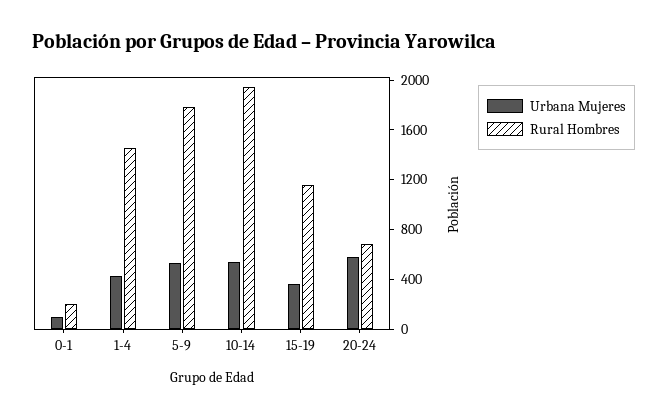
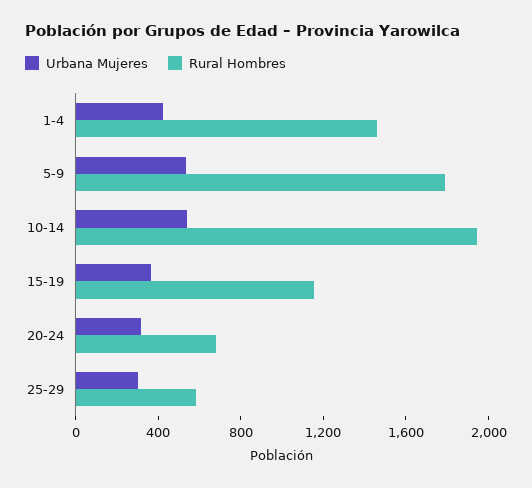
Urbana Mujeres, 0-1: 100 -> none
Rural Hombres, 0-1: 200 -> none
Urbana Mujeres, 20-24: 600 -> 300
Urbana Mujeres, 25-29: none -> 300
Rural Hombres, 25-29: none -> 600

